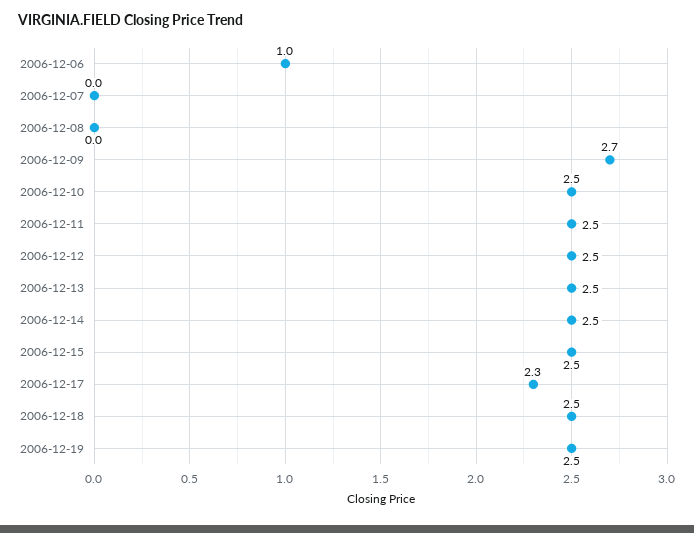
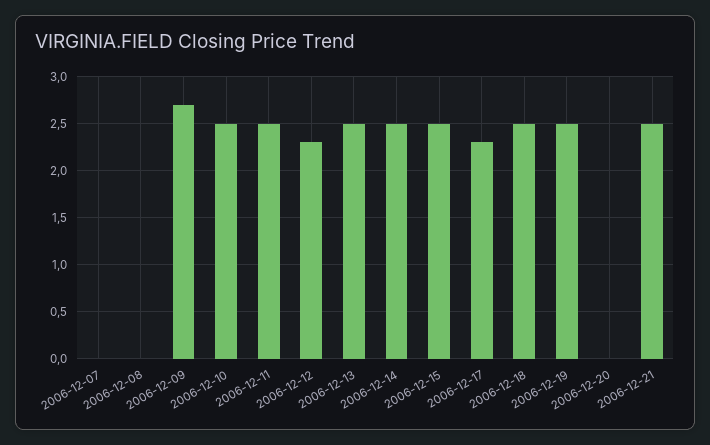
2006-12-06: 1 -> none
2006-12-12: 2.5 -> 2.3
2006-12-20: none -> 0
2006-12-21: none -> 2.5

